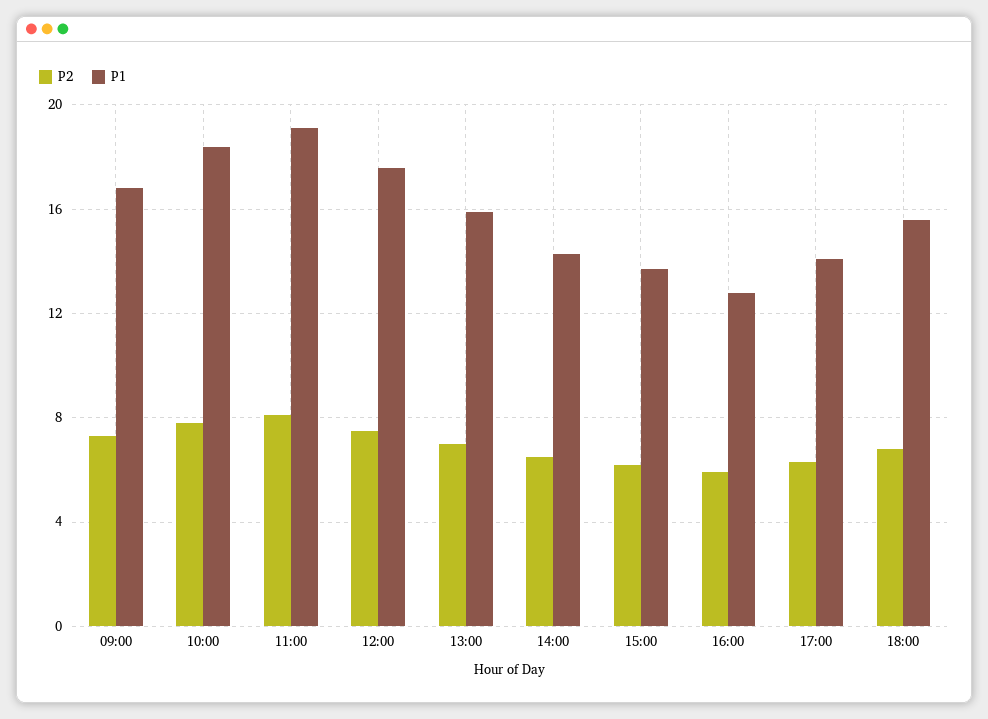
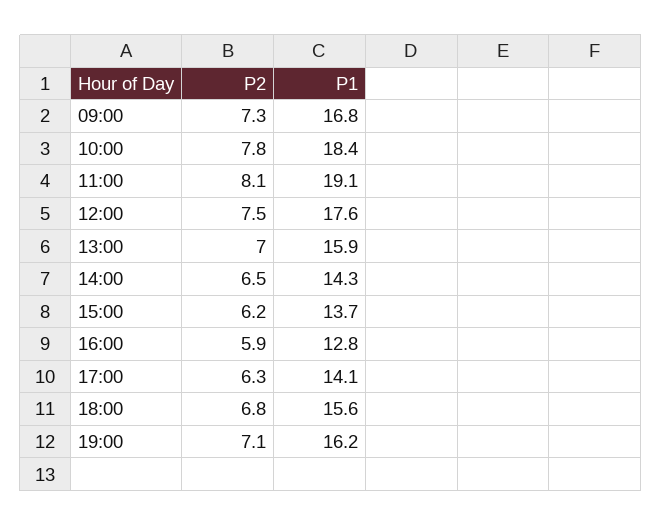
P2, 19:00: none -> 7.1
P1, 19:00: none -> 16.2

